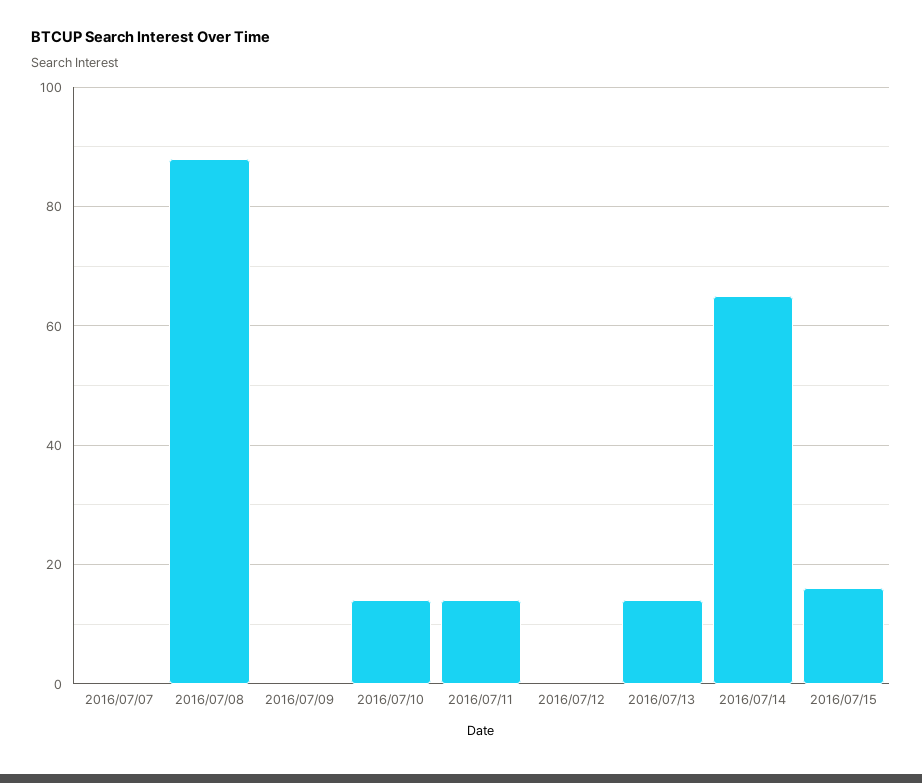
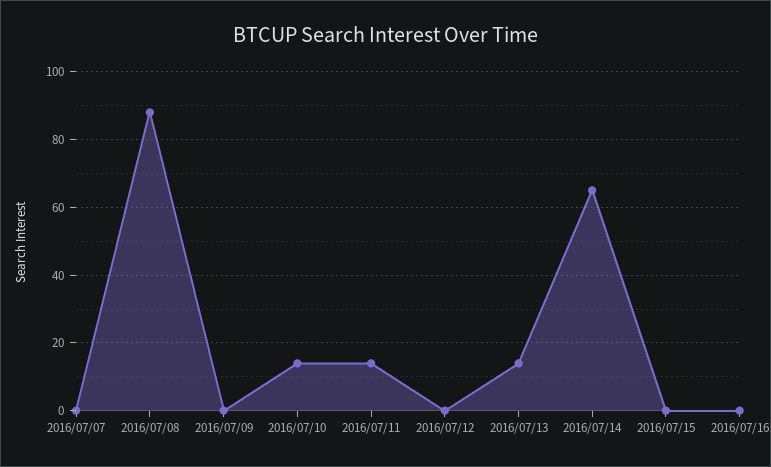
2016/07/15: 15 -> 0
2016/07/16: none -> 0

